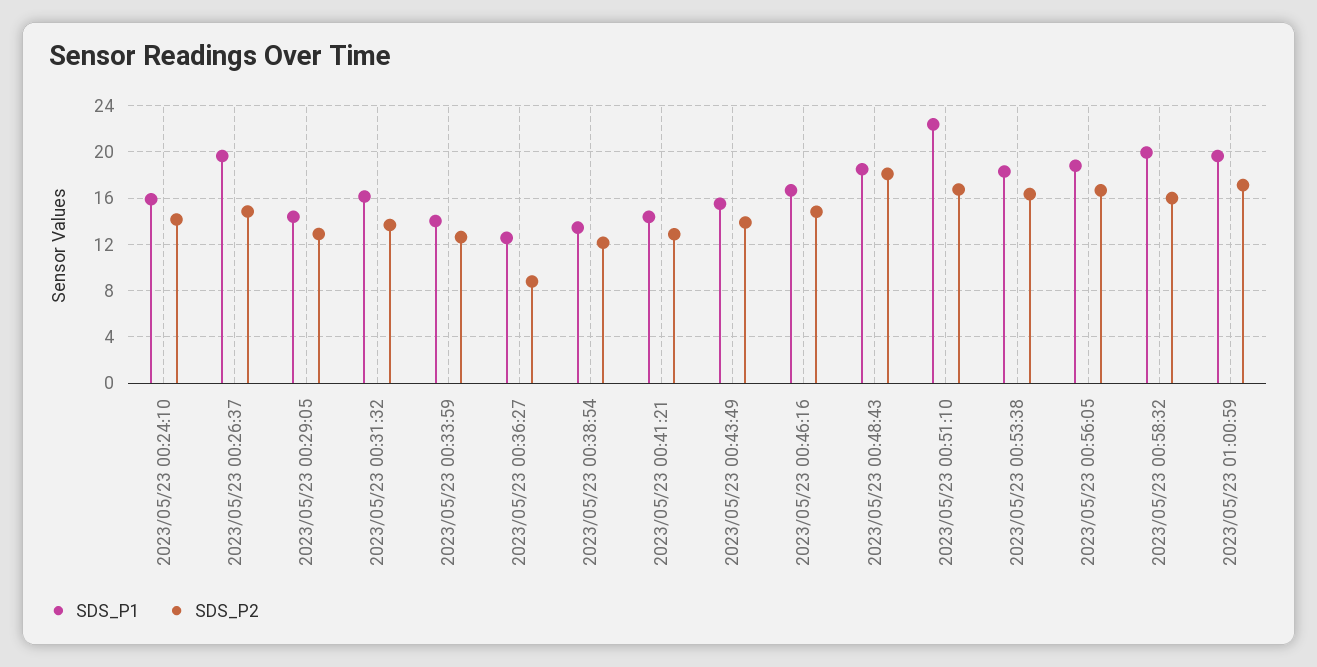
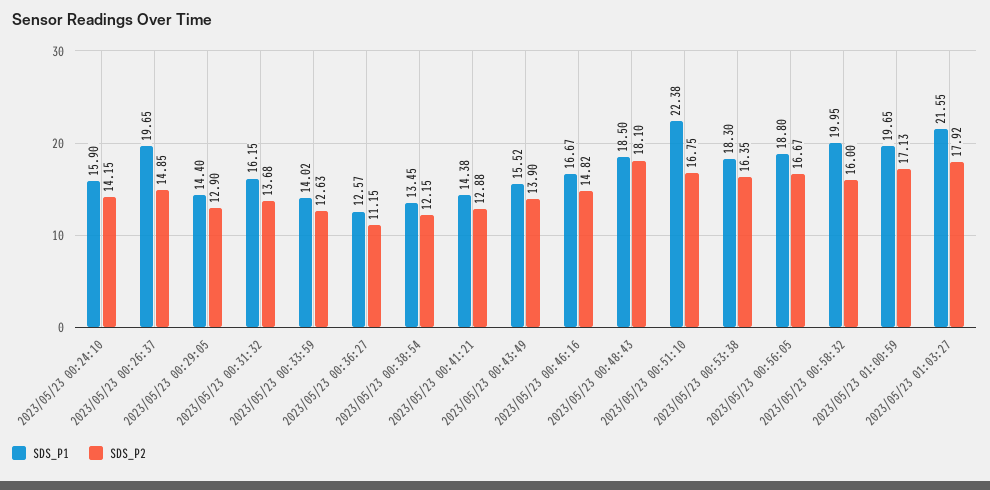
SDS_P2, 2023/05/23 00:36:27: 9 -> 11.15
SDS_P1, 2023/05/23 01:03:27: none -> 21.55
SDS_P2, 2023/05/23 01:03:27: none -> 17.92

